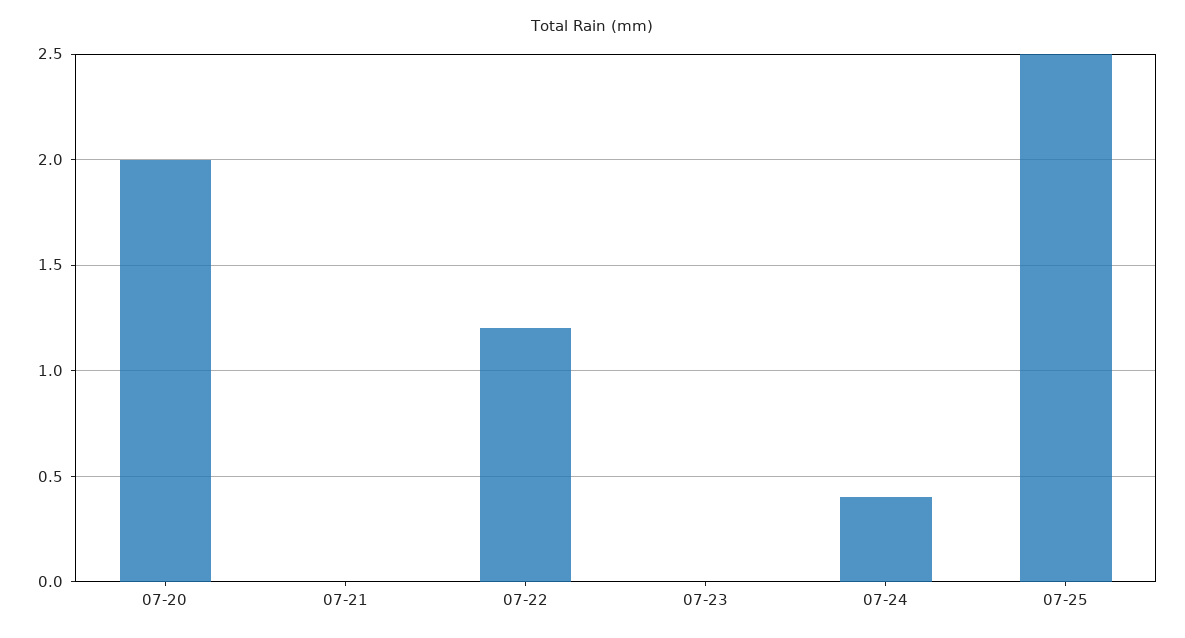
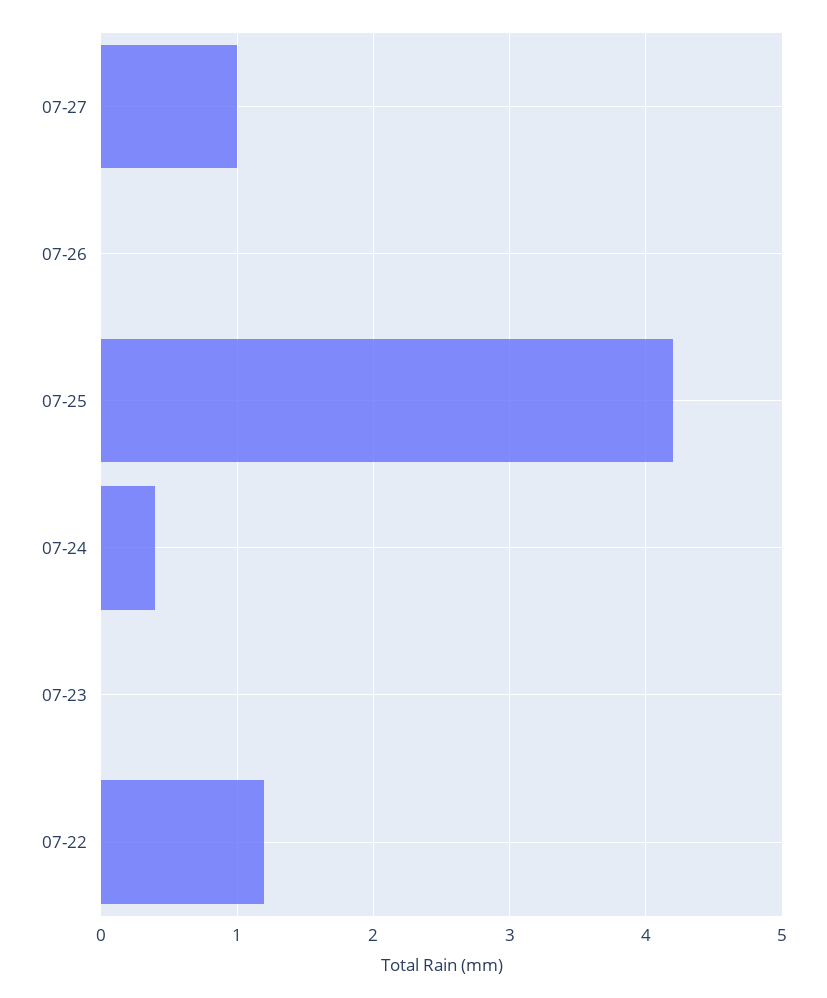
07-20: 2 -> none
07-21: 0 -> none
07-25: 2.5 -> 4.2
07-27: none -> 1
07-26: none -> 0

